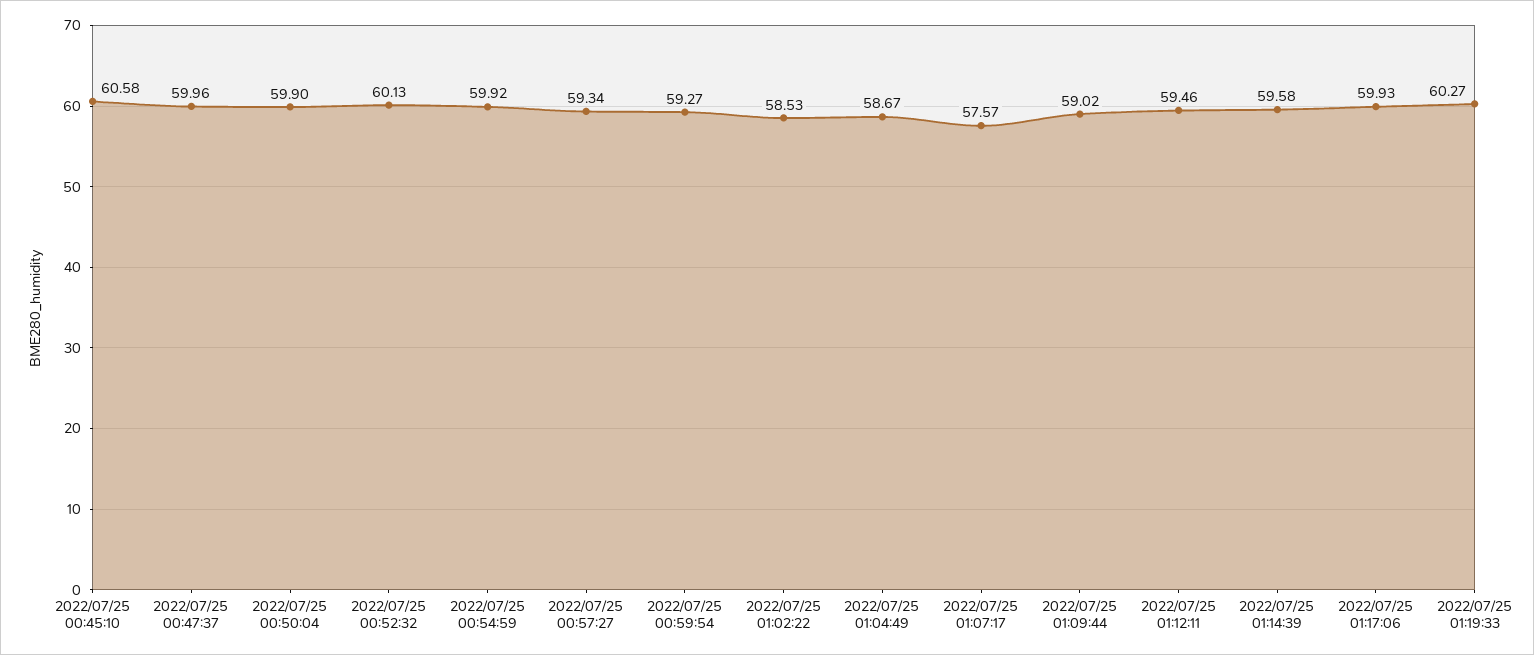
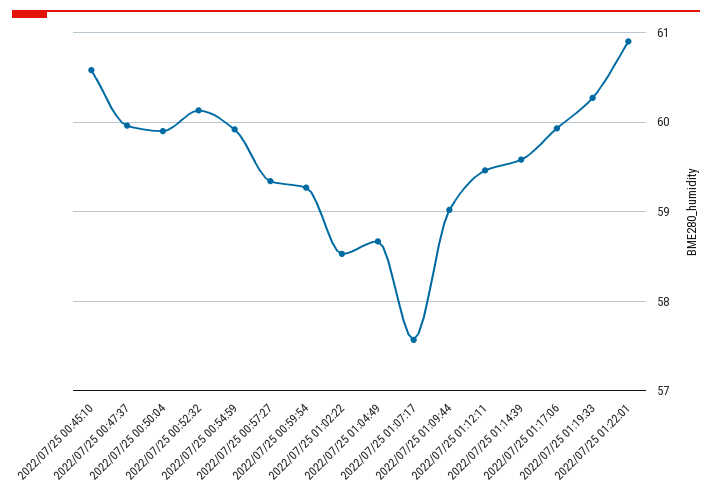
2022/07/25 01:22:01: none -> 60.9

